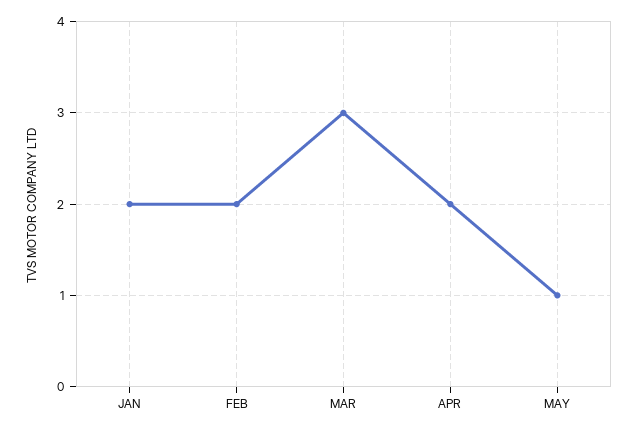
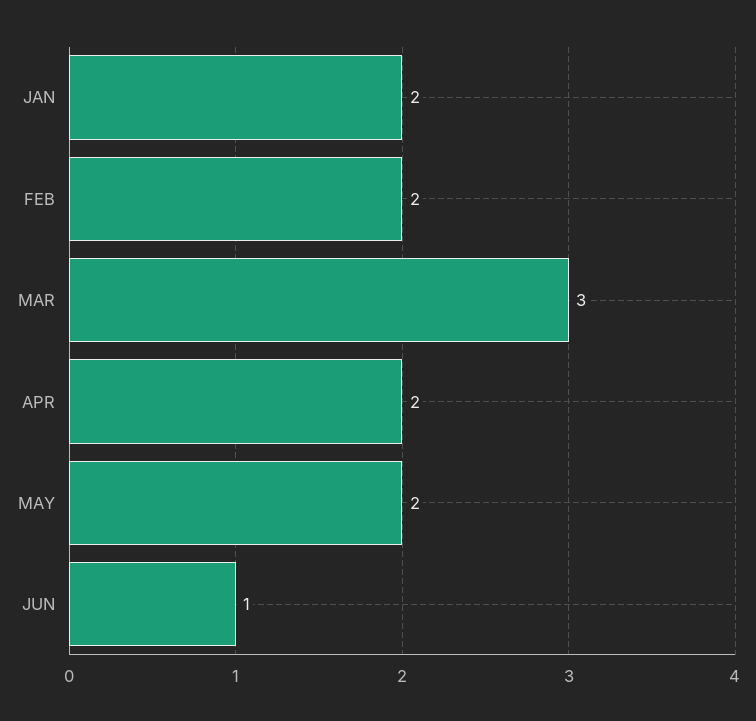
MAY: 1 -> 2
JUN: none -> 1

